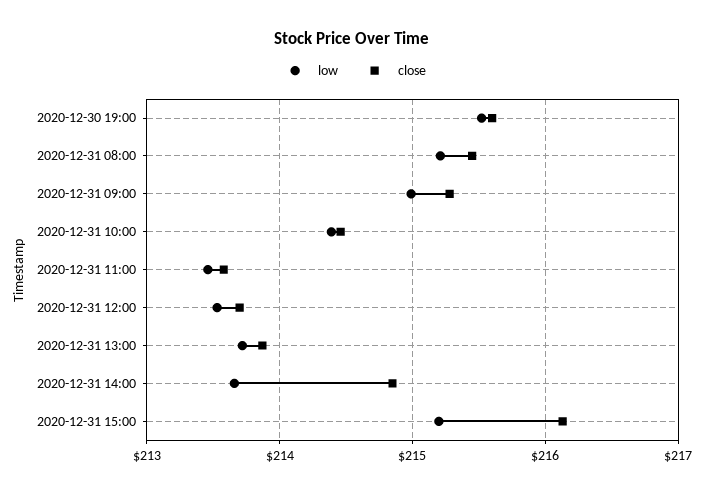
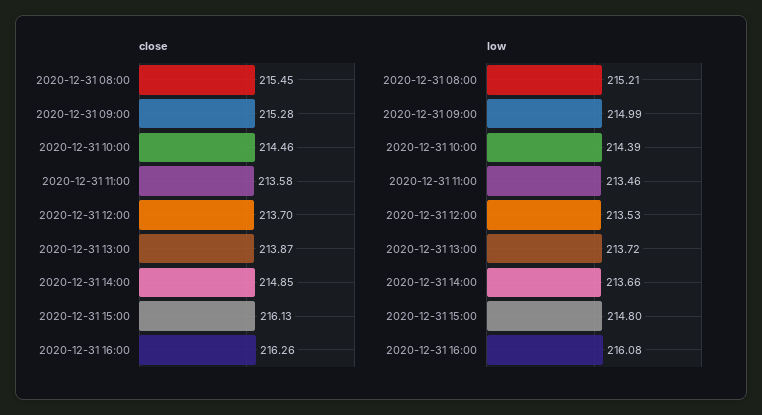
low, 2020-12-30 19:00: 215.5 -> none
close, 2020-12-30 19:00: 215.6 -> none
low, 2020-12-31 15:00: 215.2 -> 214.8
close, 2020-12-31 16:00: none -> 216.26
low, 2020-12-31 16:00: none -> 216.08

